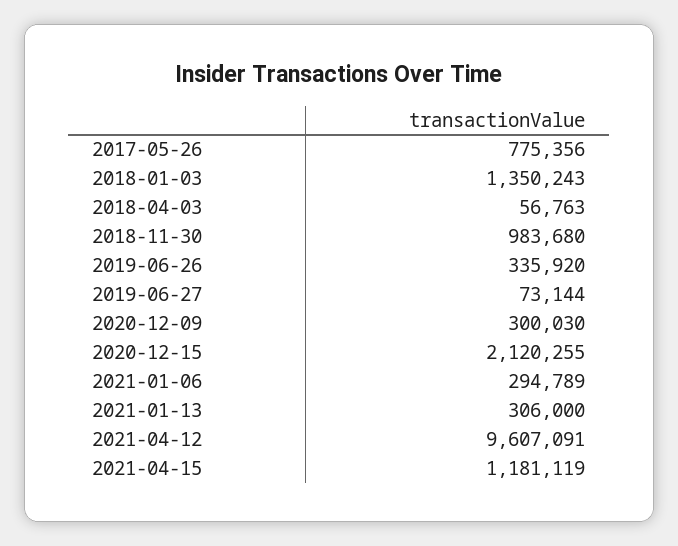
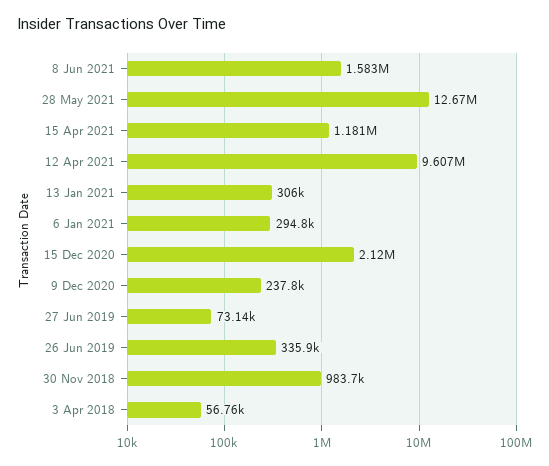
2017-05-26: 775356 -> none
2018-01-03: 1350243 -> none
2020-12-09: 300030 -> 237800
8 Jun 2021: none -> 1583000
28 May 2021: none -> 12670000

